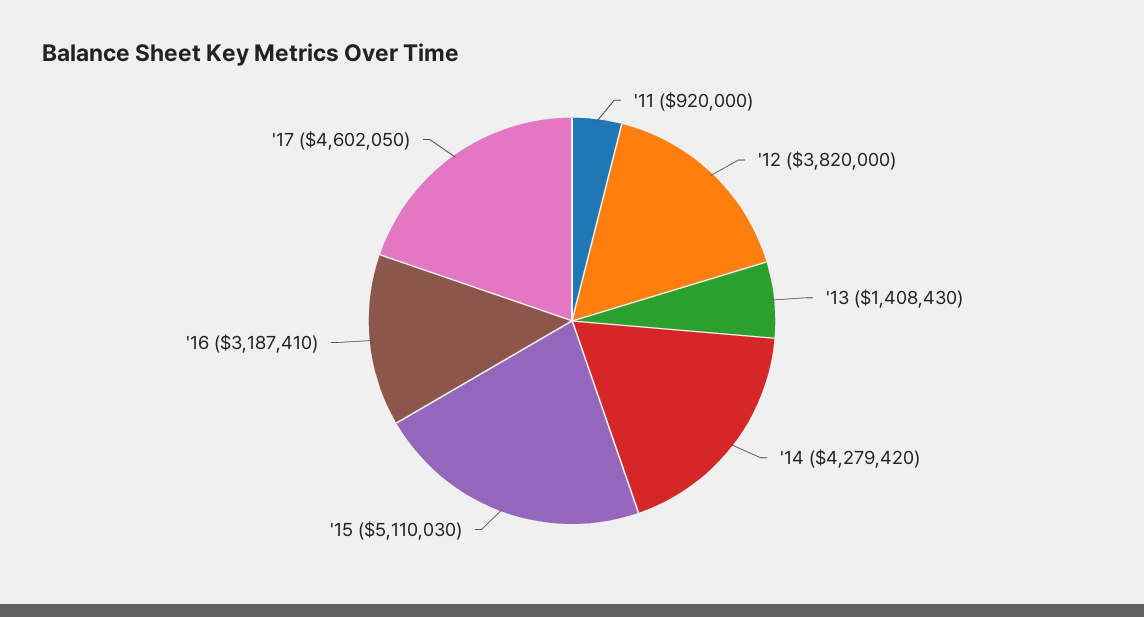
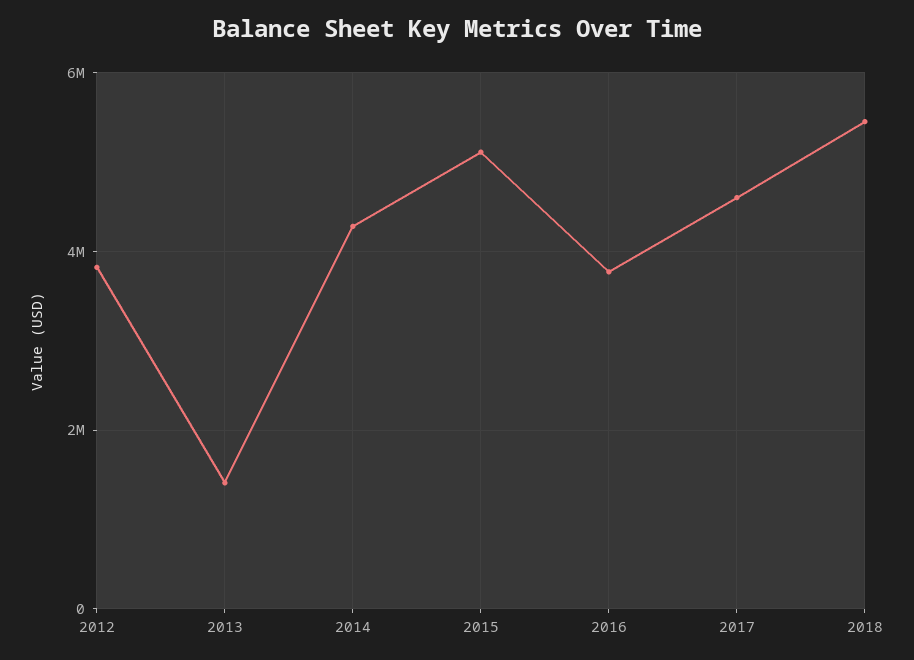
'11: 920000 -> none
'16: 3187410 -> 3800000
2018: none -> 5400000

